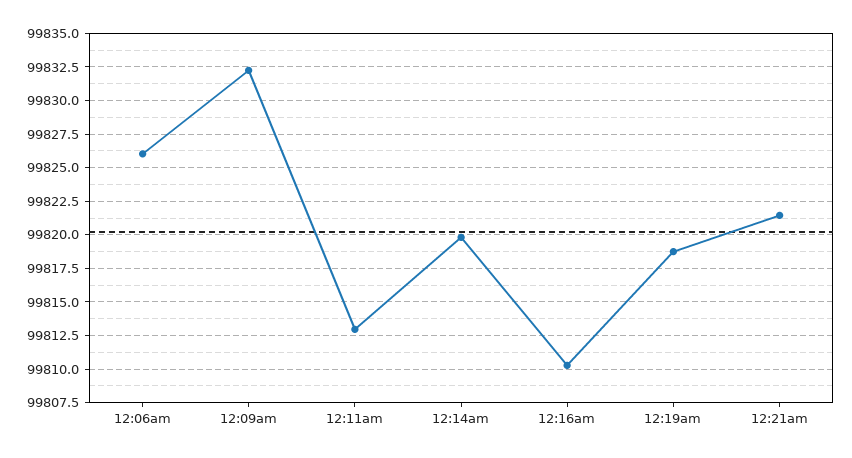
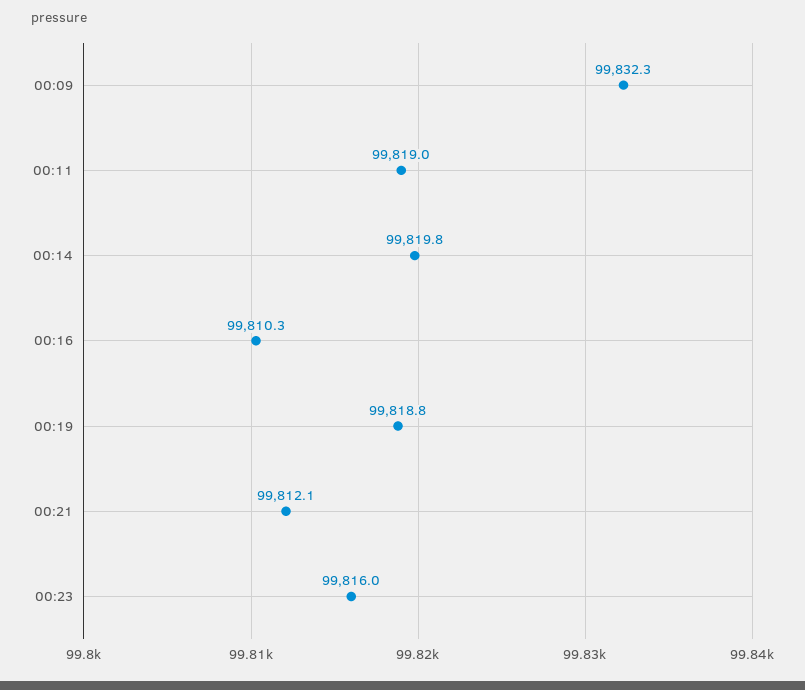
12:06am: 99826 -> none
12:11am: 99813 -> 99819
12:21am: 99821.5 -> 99812.1
00:23: none -> 99816

